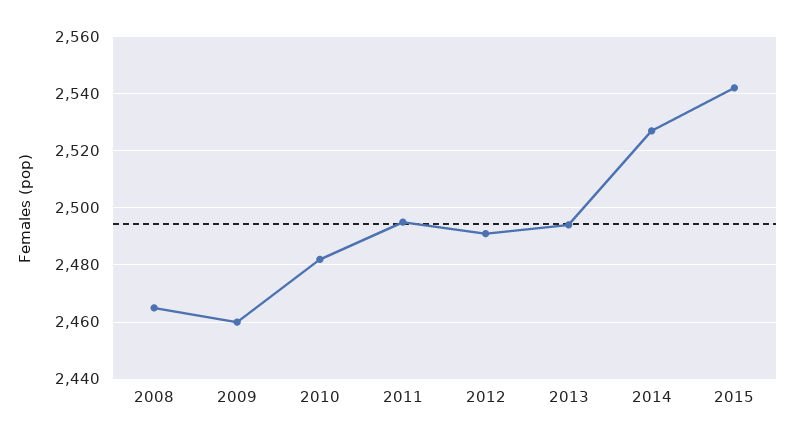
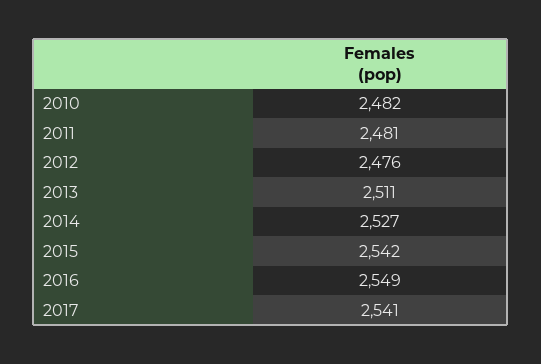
2008: 2465 -> none
2009: 2460 -> none
2011: 2495 -> 2481
2012: 2490 -> 2476
2013: 2495 -> 2511
2016: none -> 2549
2017: none -> 2541

